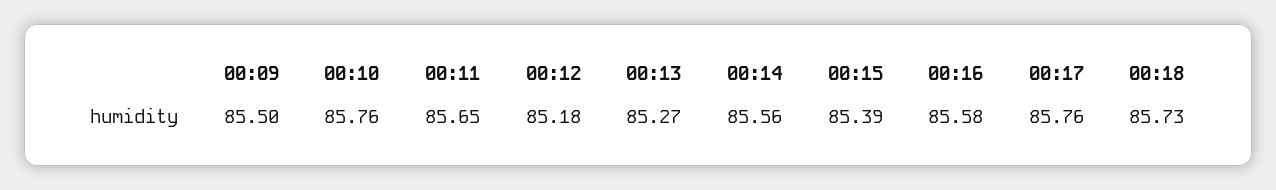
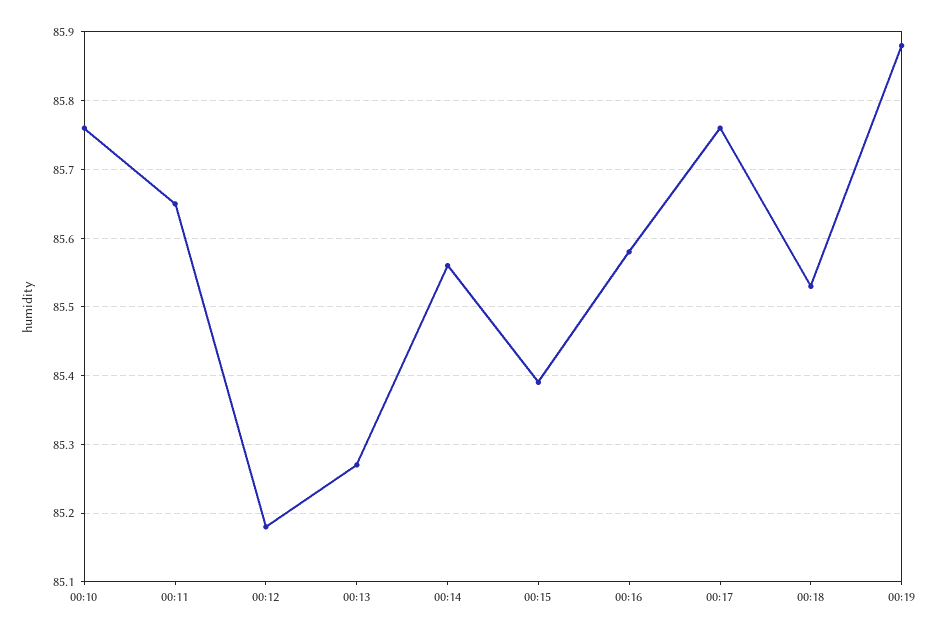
00:09: 85.5 -> none
00:18: 85.73 -> 85.53
00:19: none -> 85.88

